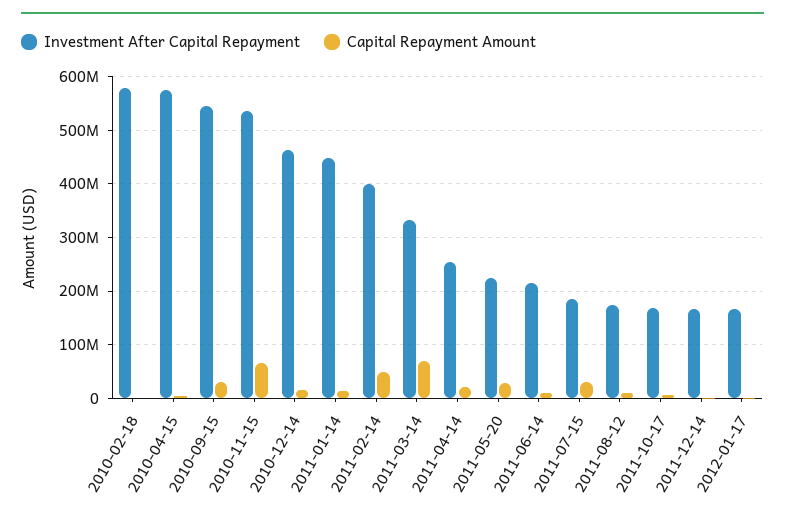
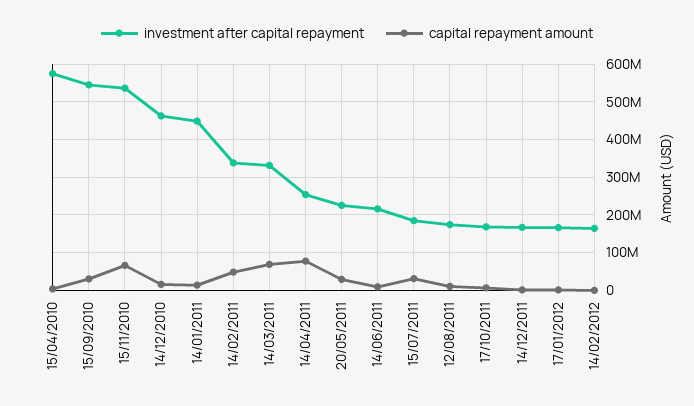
Investment After Capital Repayment, 2010-02-18: 580000000 -> none
Capital Repayment Amount, 2010-02-18: 0 -> none
Investment After Capital Repayment, 2011-02-14: 400000000 -> 340000000
Capital Repayment Amount, 2011-04-14: 20000000 -> 80000000
Investment After Capital Repayment, 14/02/2012: none -> 160000000
Capital Repayment Amount, 14/02/2012: none -> 0

